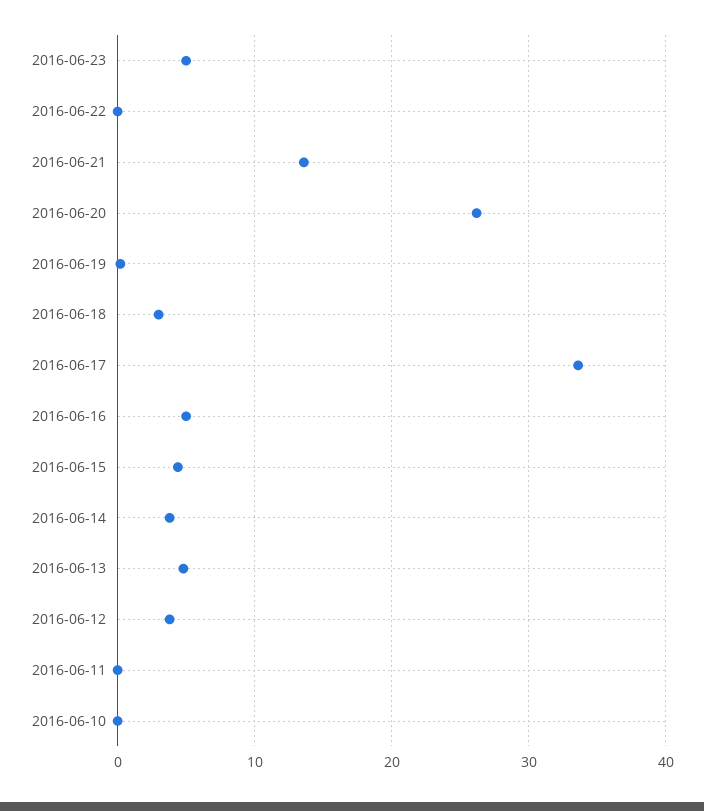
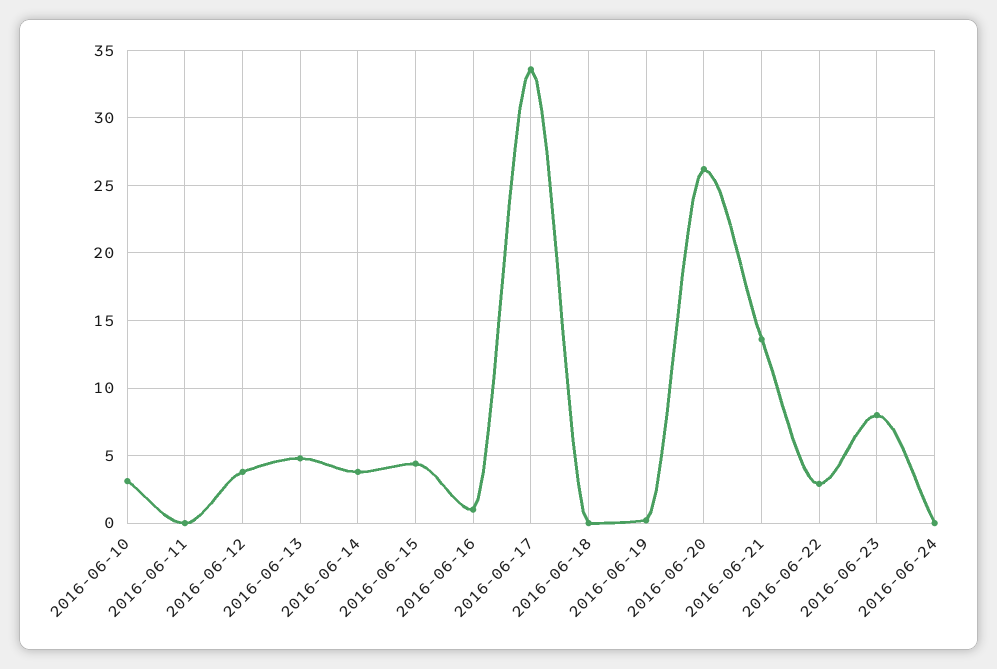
2016-06-23: 5 -> 8
2016-06-22: 0 -> 3
2016-06-18: 3 -> 0
2016-06-16: 5 -> 1
2016-06-10: 0 -> 3
2016-06-24: none -> 0

